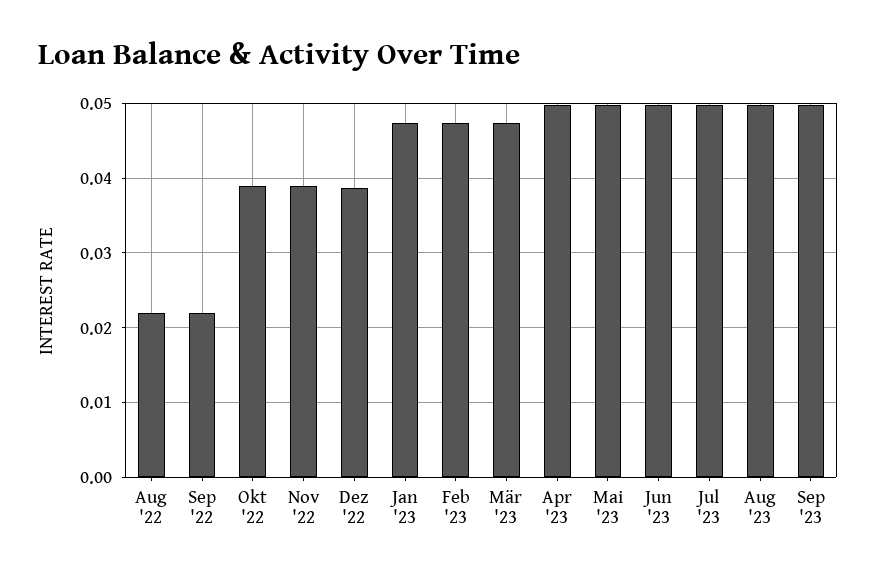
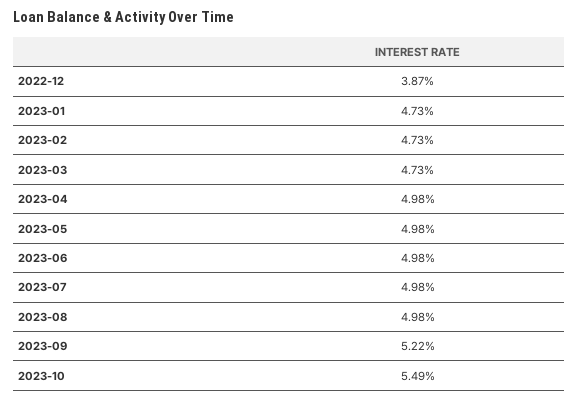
Aug '22: 0.022 -> none
Sep '22: 0.022 -> none
Okt '22: 0.039 -> none
Nov '22: 0.039 -> none
Sep '23: 0.05 -> 0.0522
2023-10: none -> 0.0549

